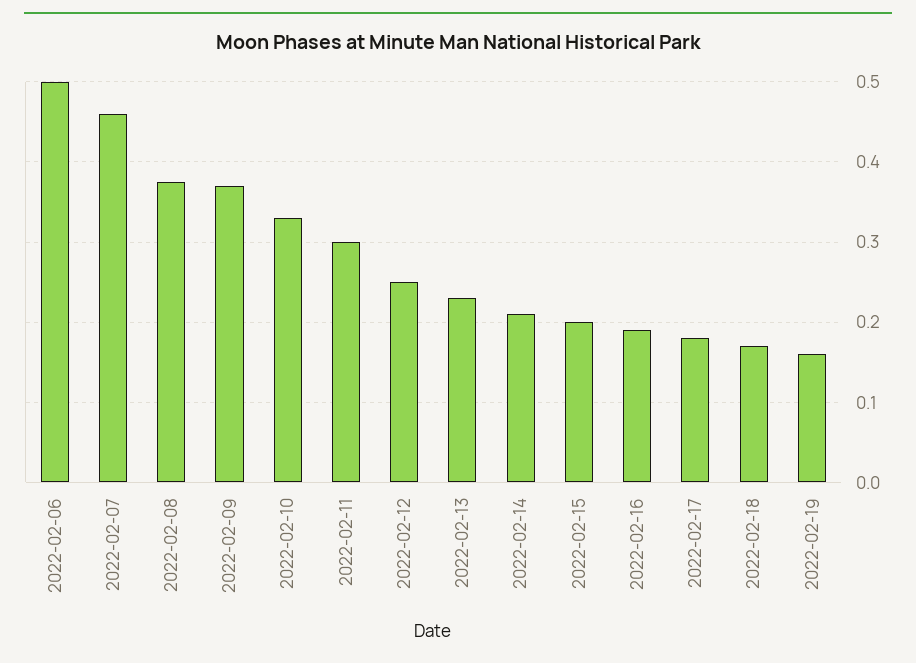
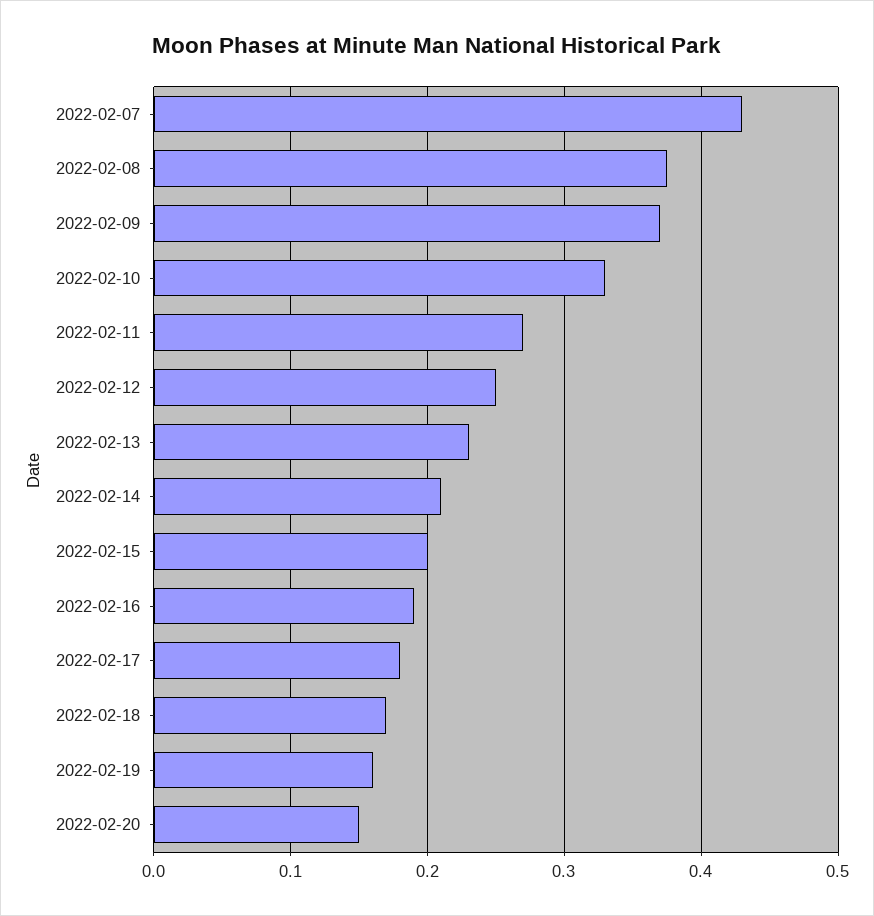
2022-02-06: 0.5 -> none
2022-02-07: 0.46 -> 0.43
2022-02-11: 0.3 -> 0.27
2022-02-20: none -> 0.15

